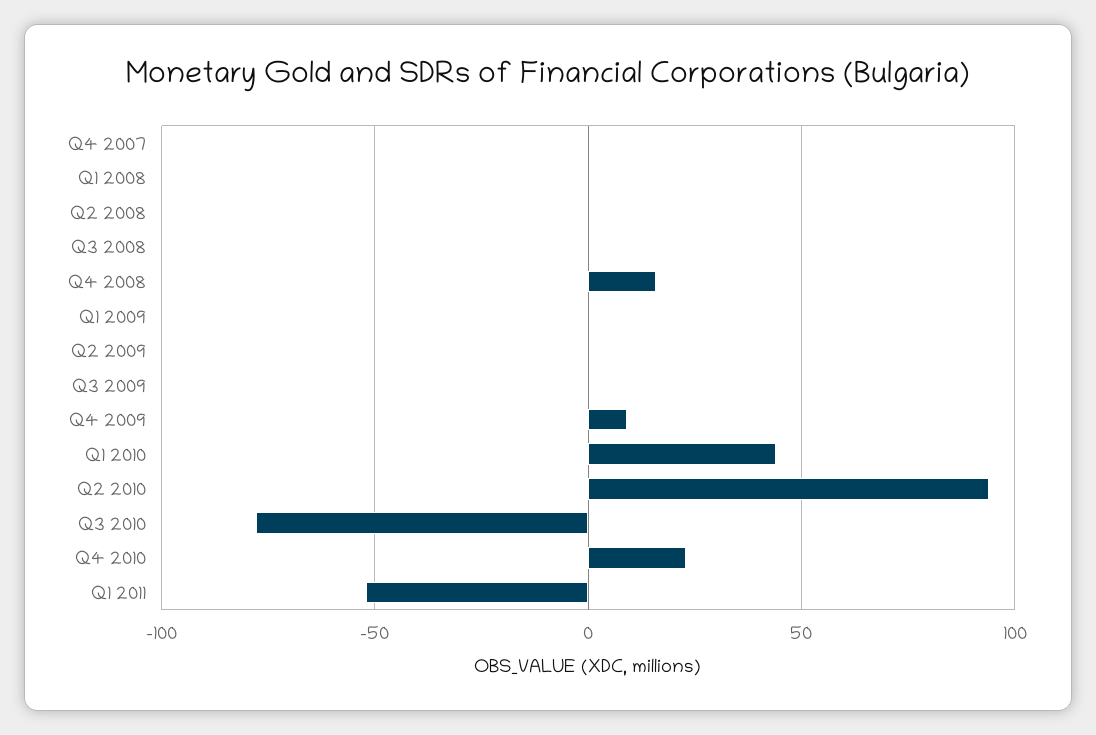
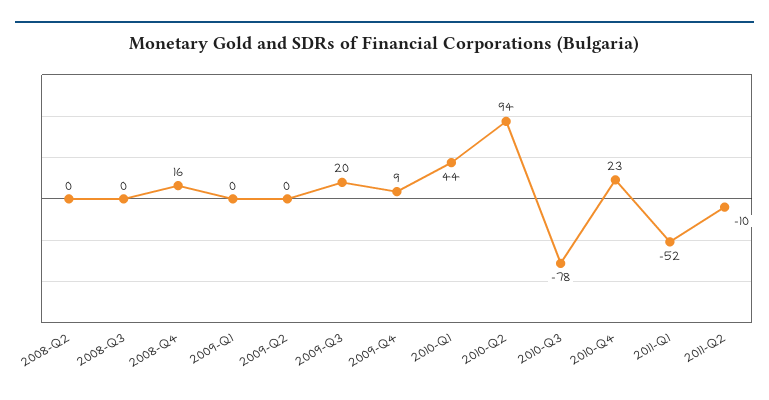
Q4 2007: 0 -> none
Q1 2008: 0 -> none
Q3 2009: 0 -> 20
2011-Q2: none -> -10

